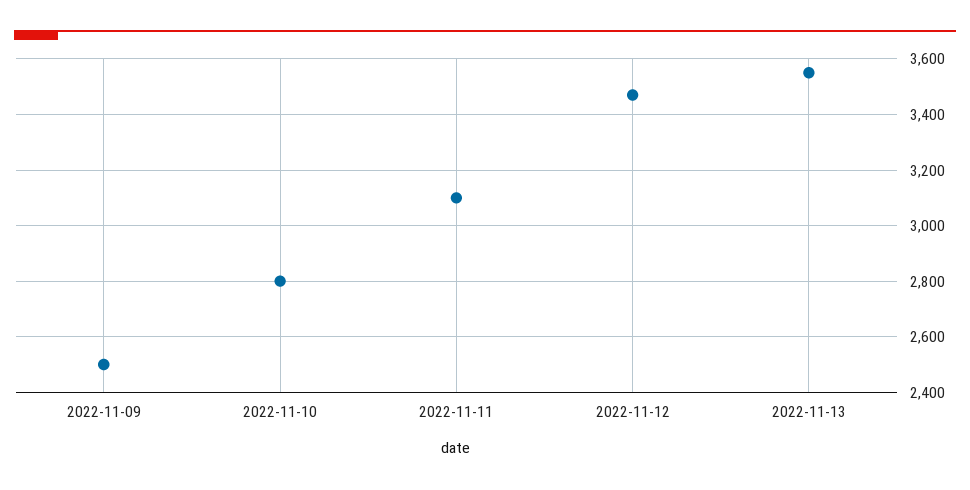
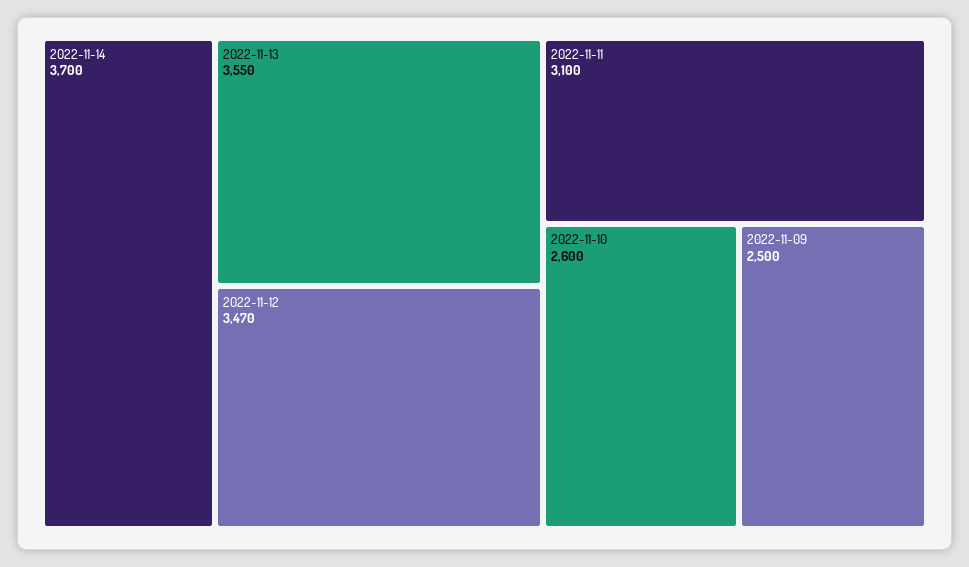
2022-11-10: 2800 -> 2600
2022-11-14: none -> 3700

